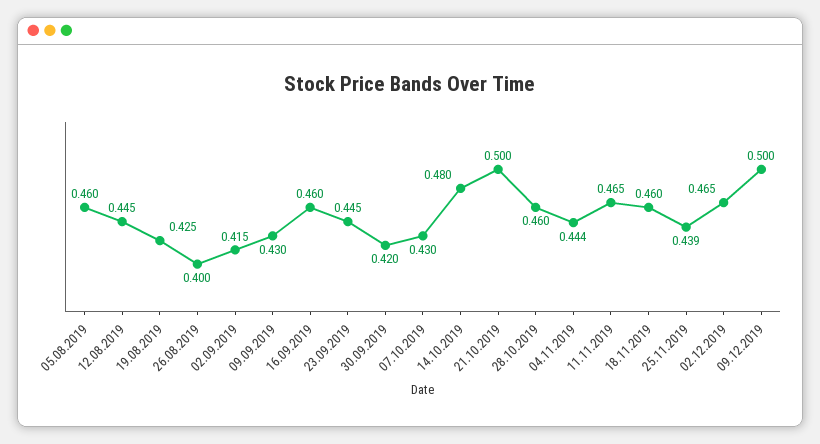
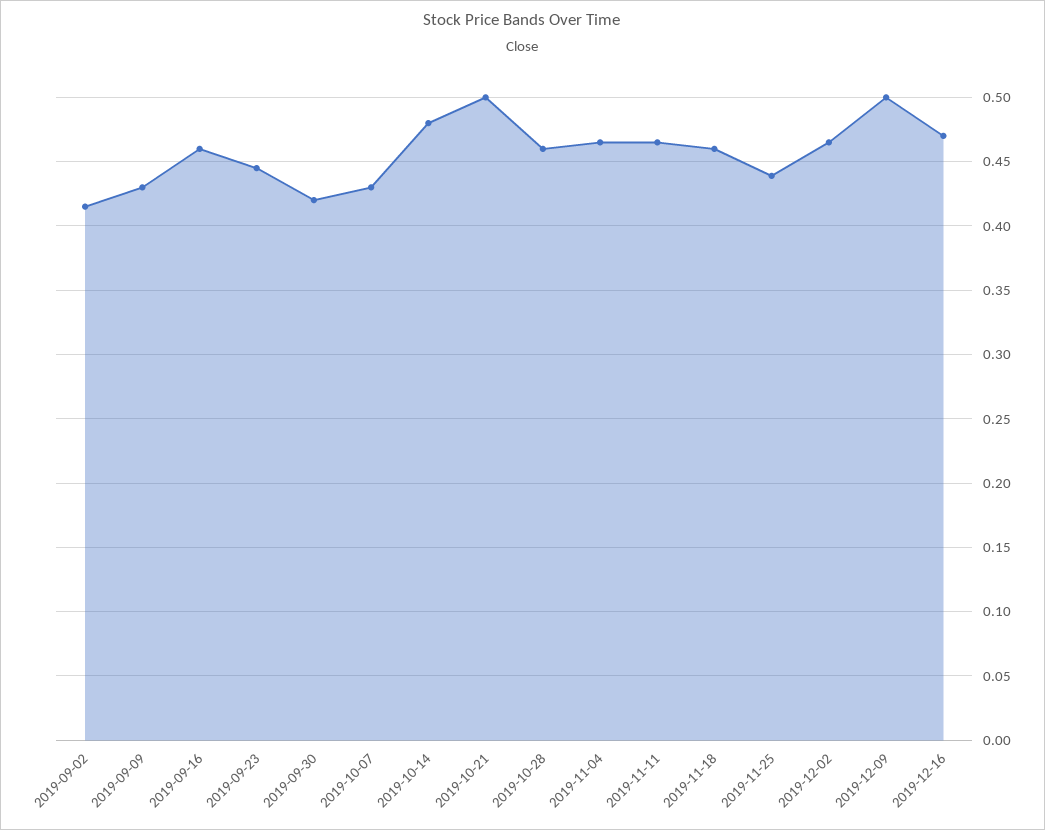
05.08.2019: 0.46 -> none
12.08.2019: 0.445 -> none
19.08.2019: 0.425 -> none
26.08.2019: 0.4 -> none
04.11.2019: 0.444 -> 0.465
2019-12-16: none -> 0.47

